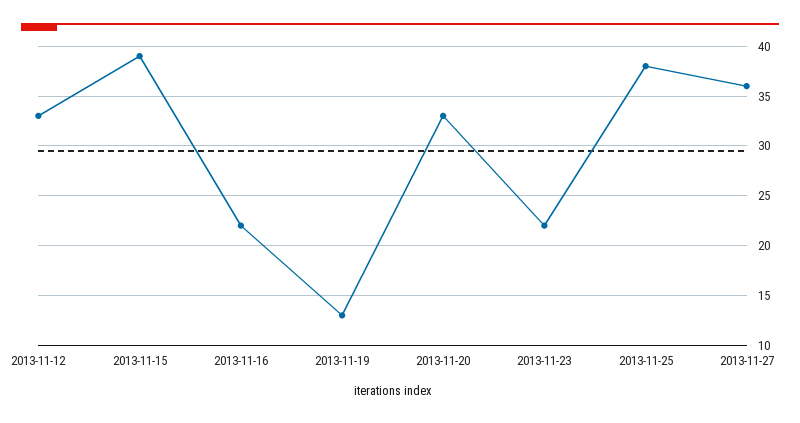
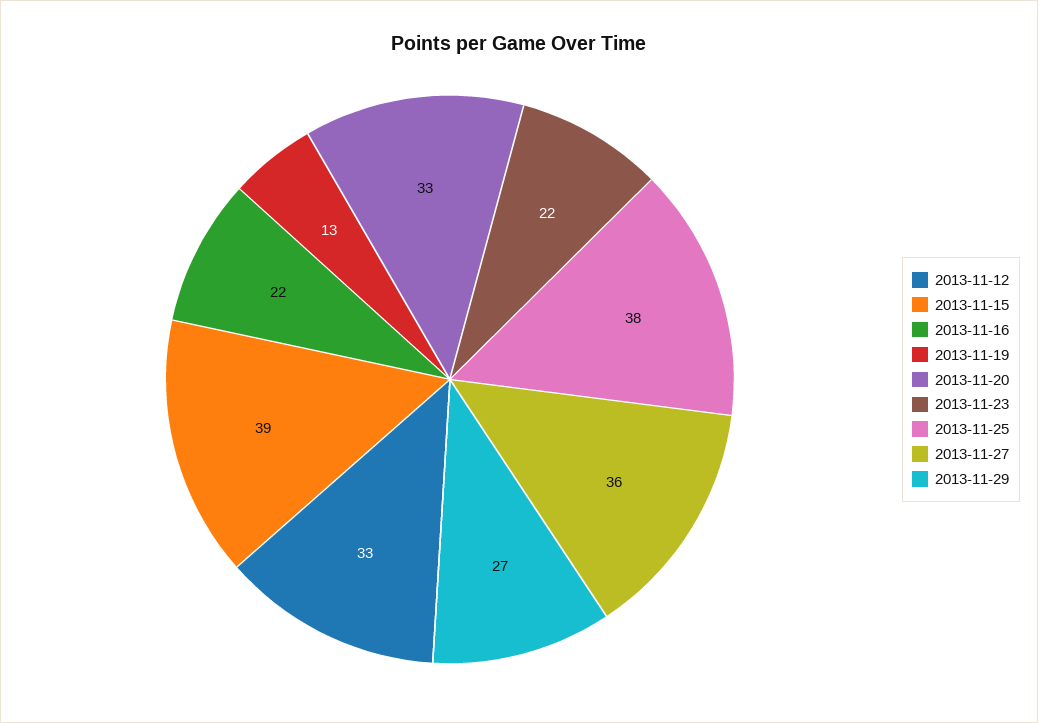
2013-11-29: none -> 27

